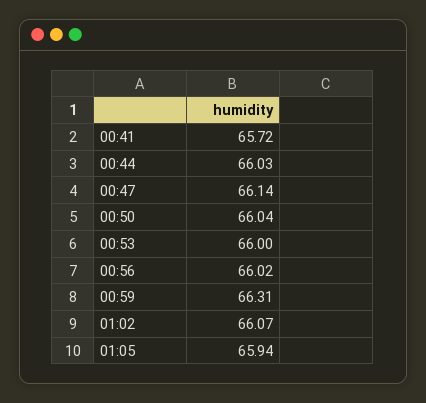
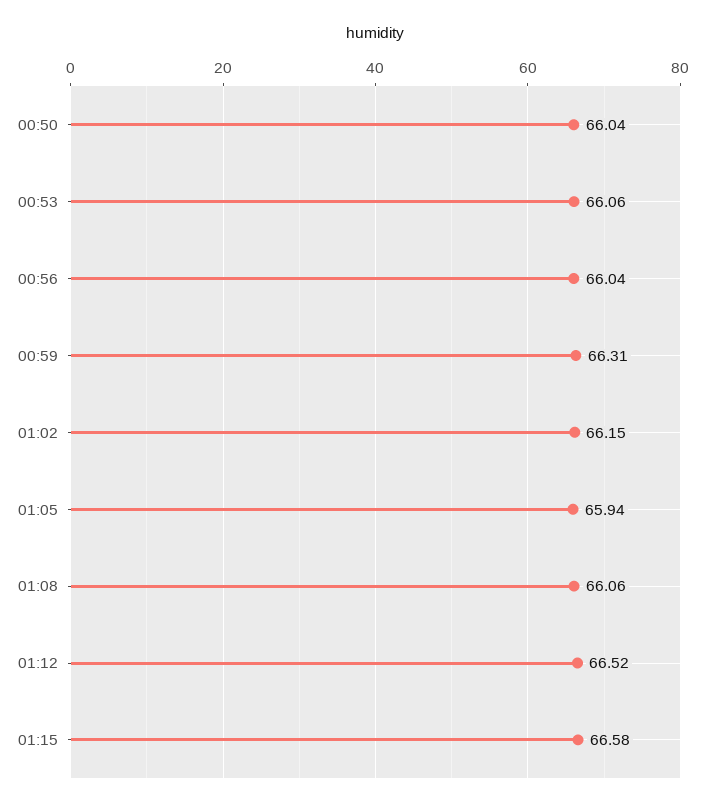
00:41: 65.72 -> none
00:44: 66.03 -> none
00:47: 66.14 -> none
00:53: 66 -> 66.06
00:56: 66.02 -> 66.04
01:02: 66.07 -> 66.15
01:08: none -> 66.06
01:12: none -> 66.52
01:15: none -> 66.58

